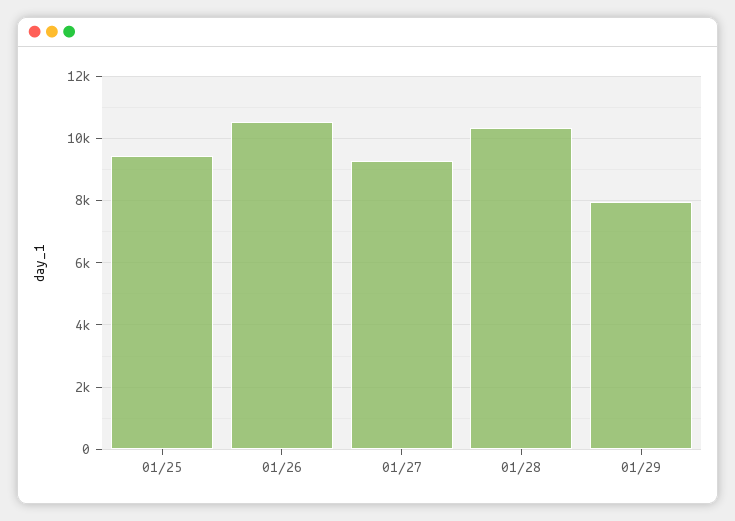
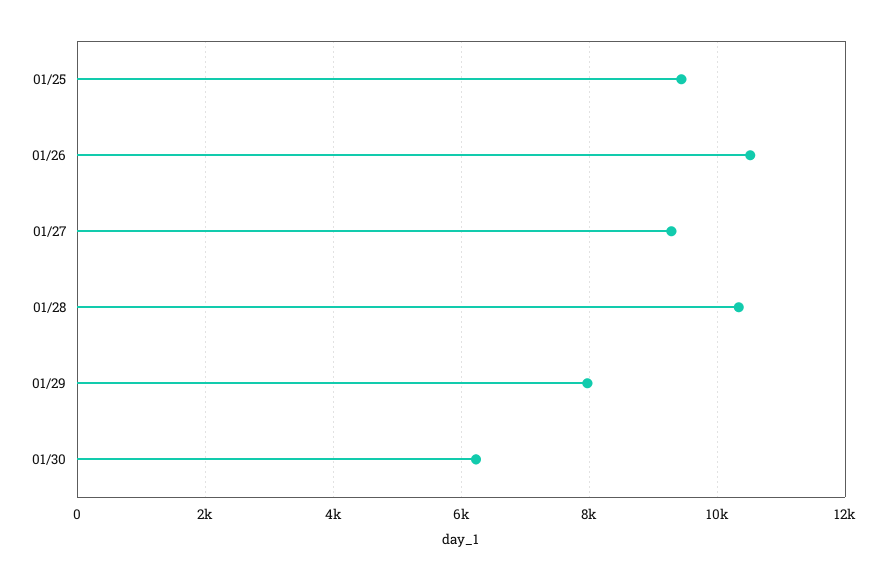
01/30: none -> 6200

